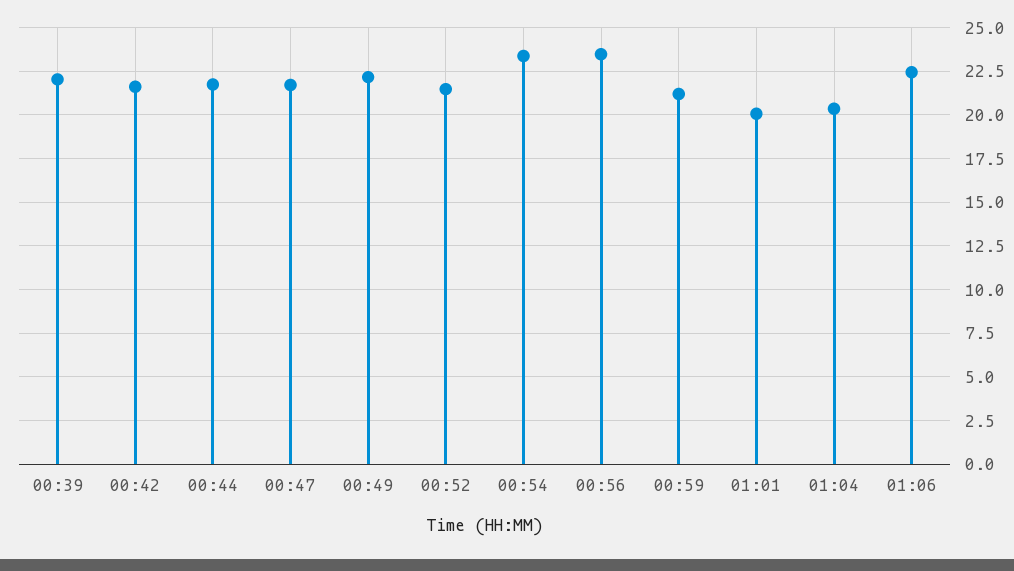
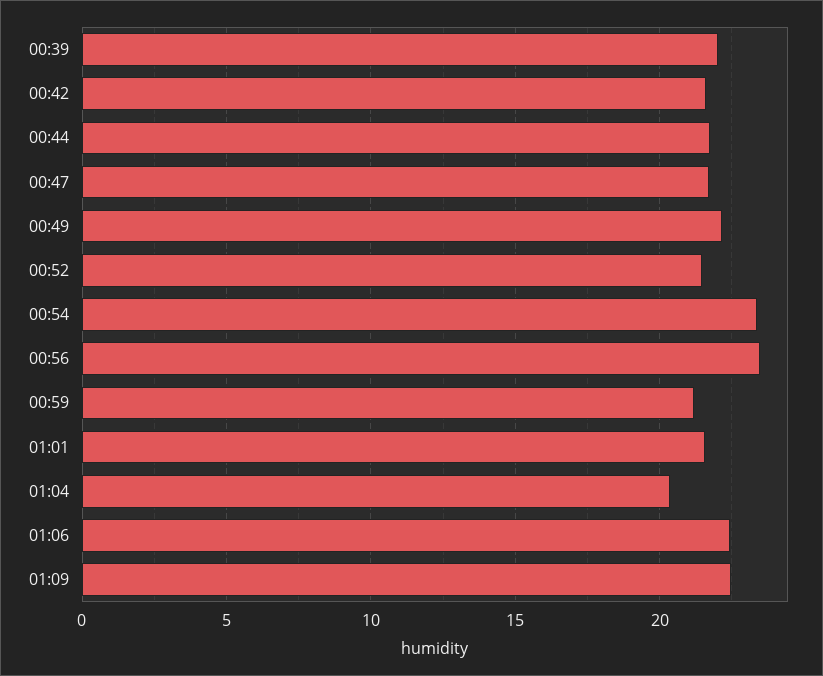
01:01: 20 -> 21.5
01:09: none -> 22.5

